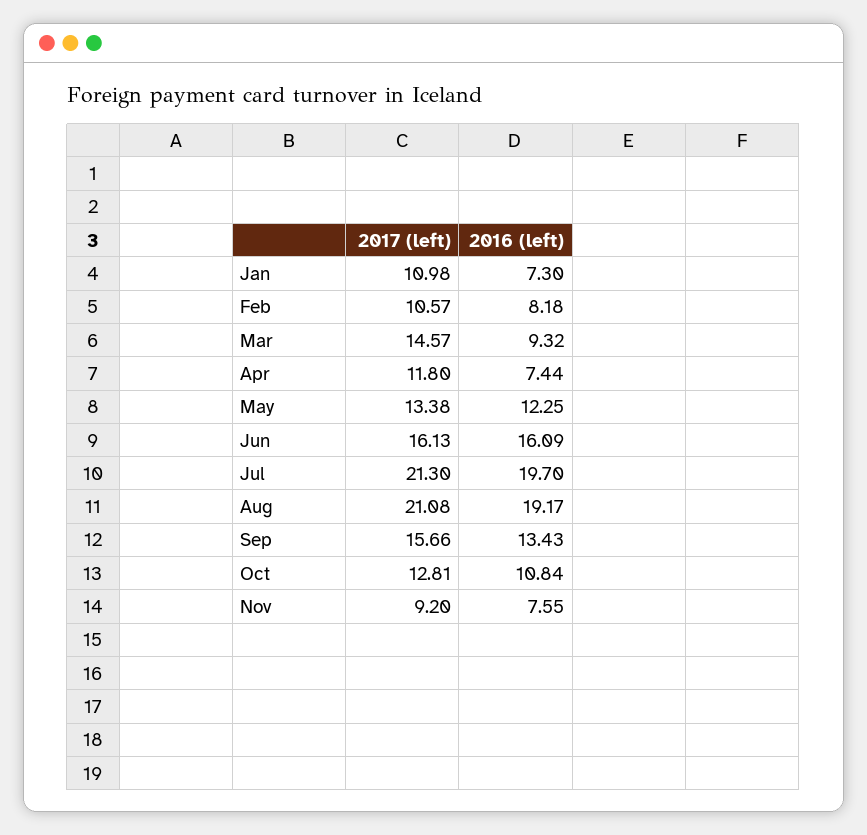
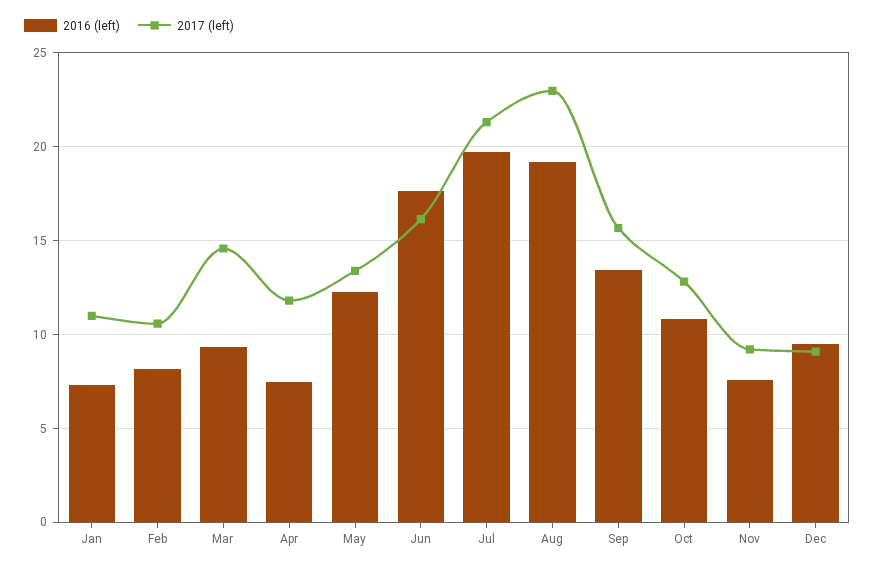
2016 (left), Jun: 16.09 -> 17.5
2017 (left), Aug: 21.08 -> 23
2016 (left), Dec: none -> 9.5
2017 (left), Dec: none -> 9

